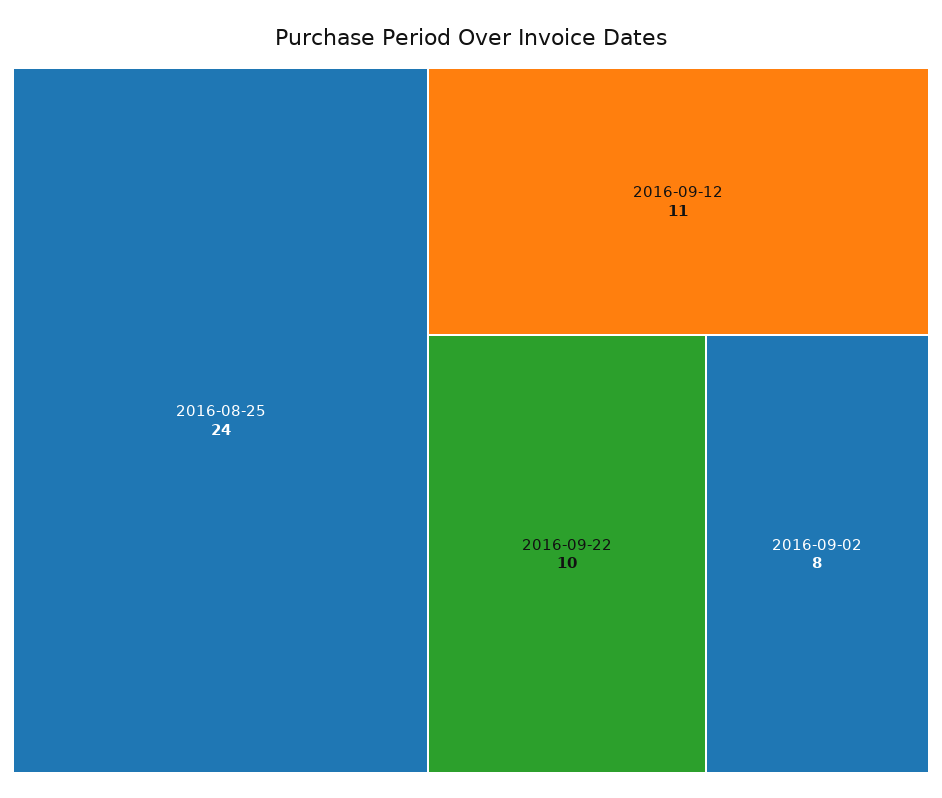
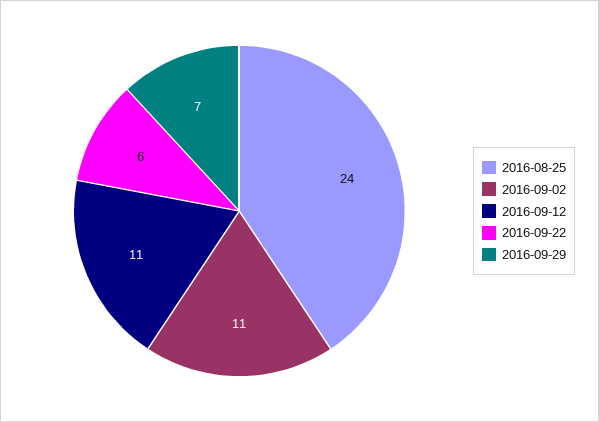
2016-09-22: 10 -> 6
2016-09-02: 8 -> 11
2016-09-29: none -> 7

